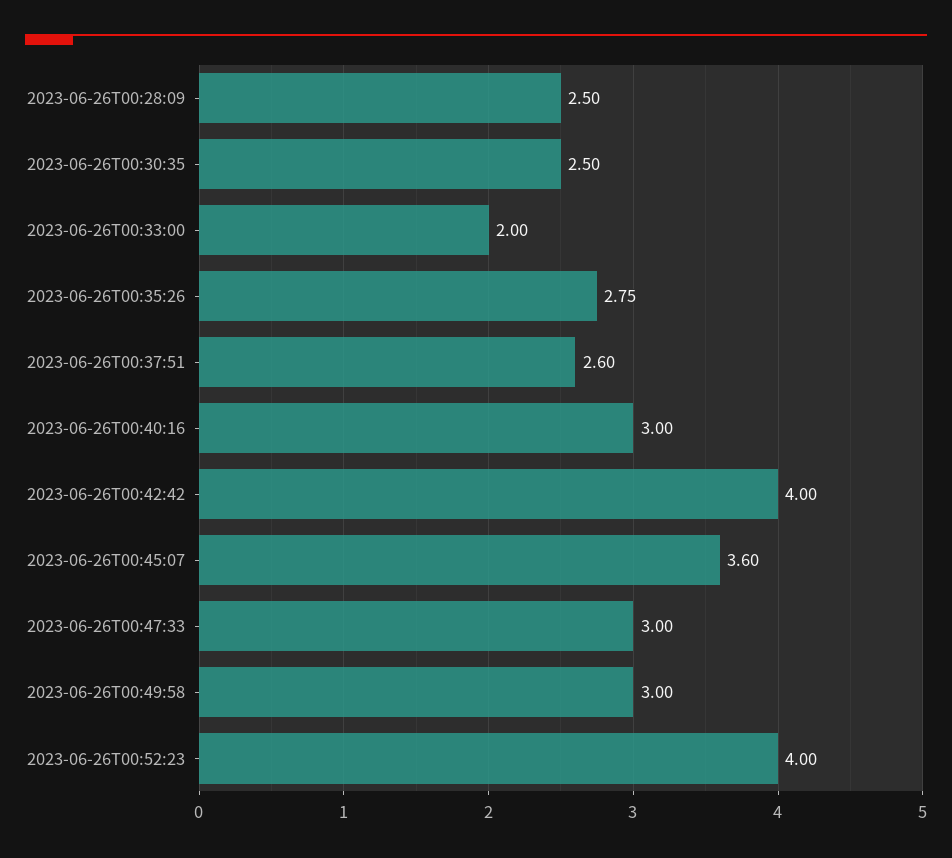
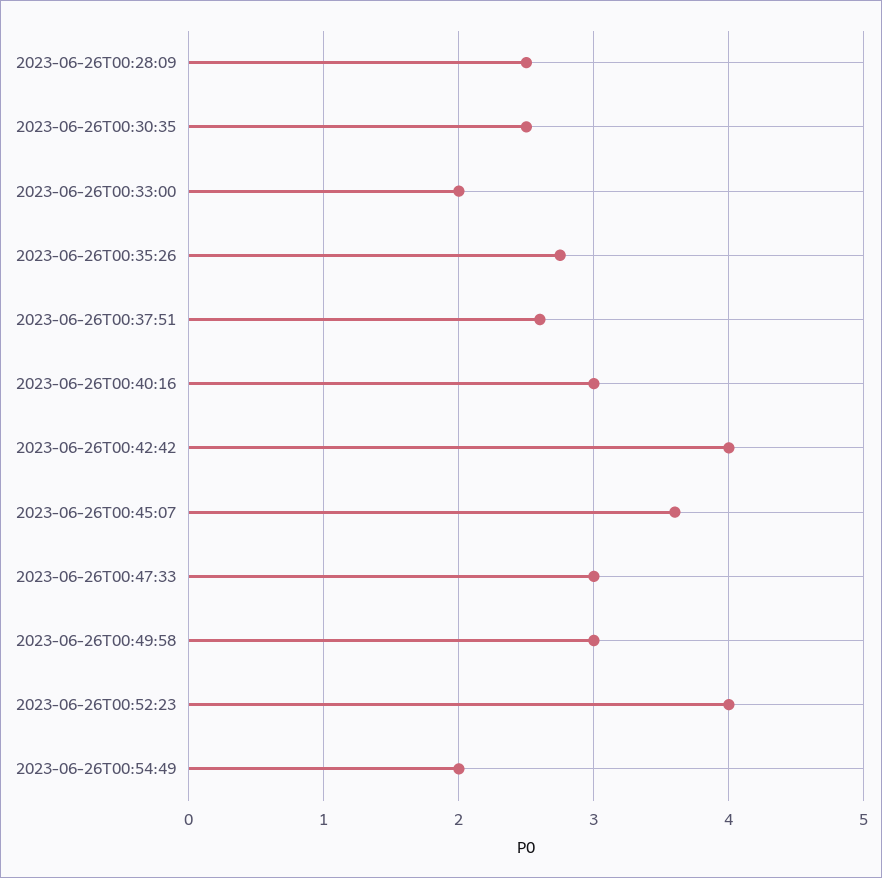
2023-06-26T00:54:49: none -> 2

